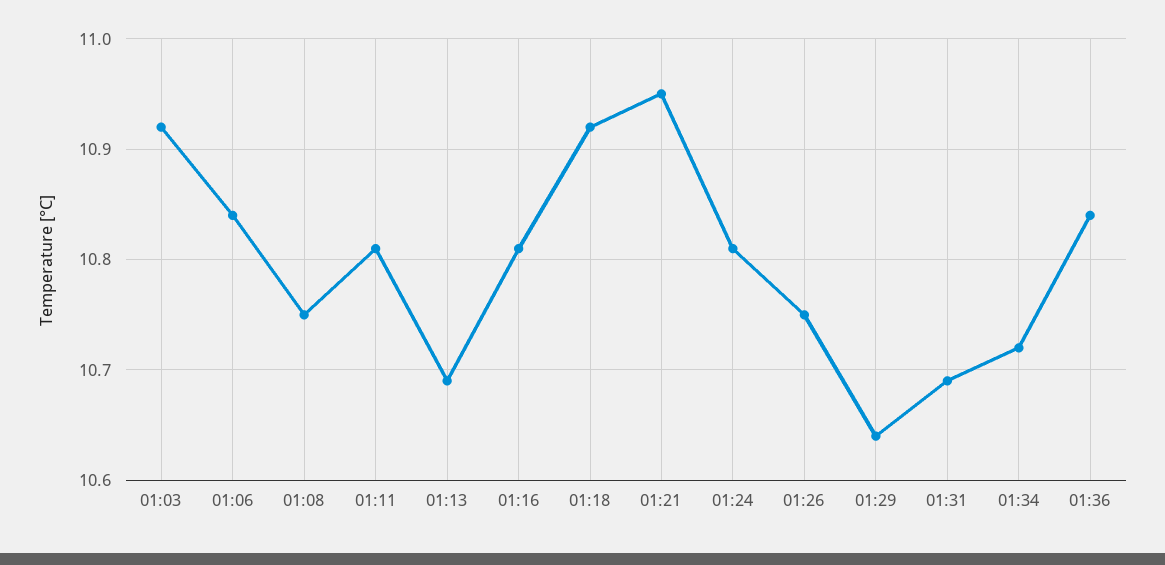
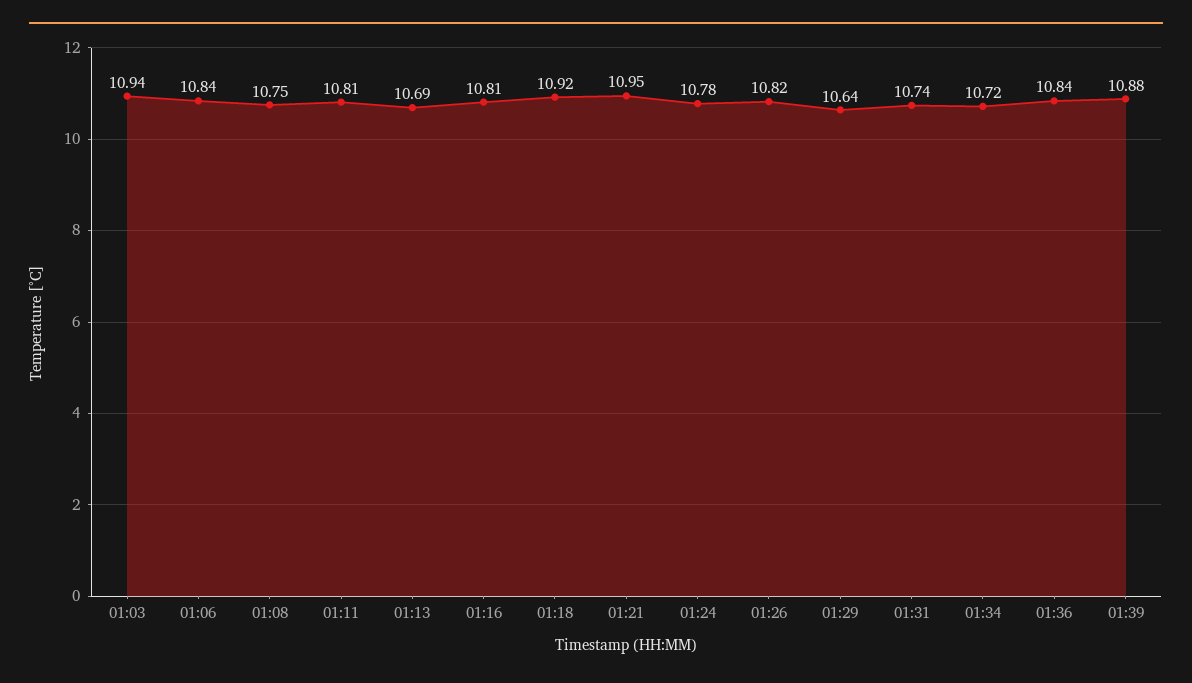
01:03: 10.92 -> 10.94
01:24: 10.81 -> 10.78
01:26: 10.75 -> 10.82
01:31: 10.69 -> 10.74
01:39: none -> 10.88

